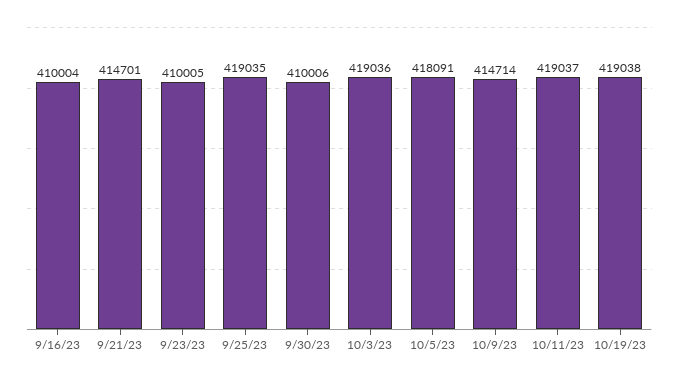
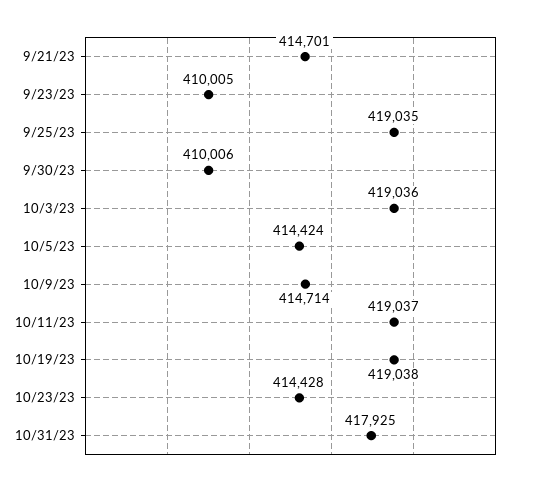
9/16/23: 410004 -> none
10/5/23: 418091 -> 414424
10/23/23: none -> 414428
10/31/23: none -> 417925

